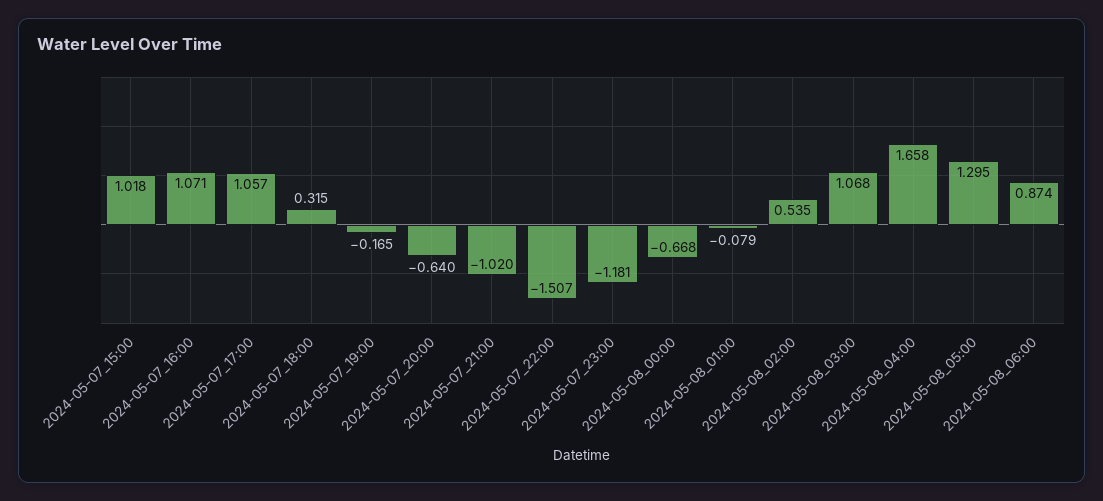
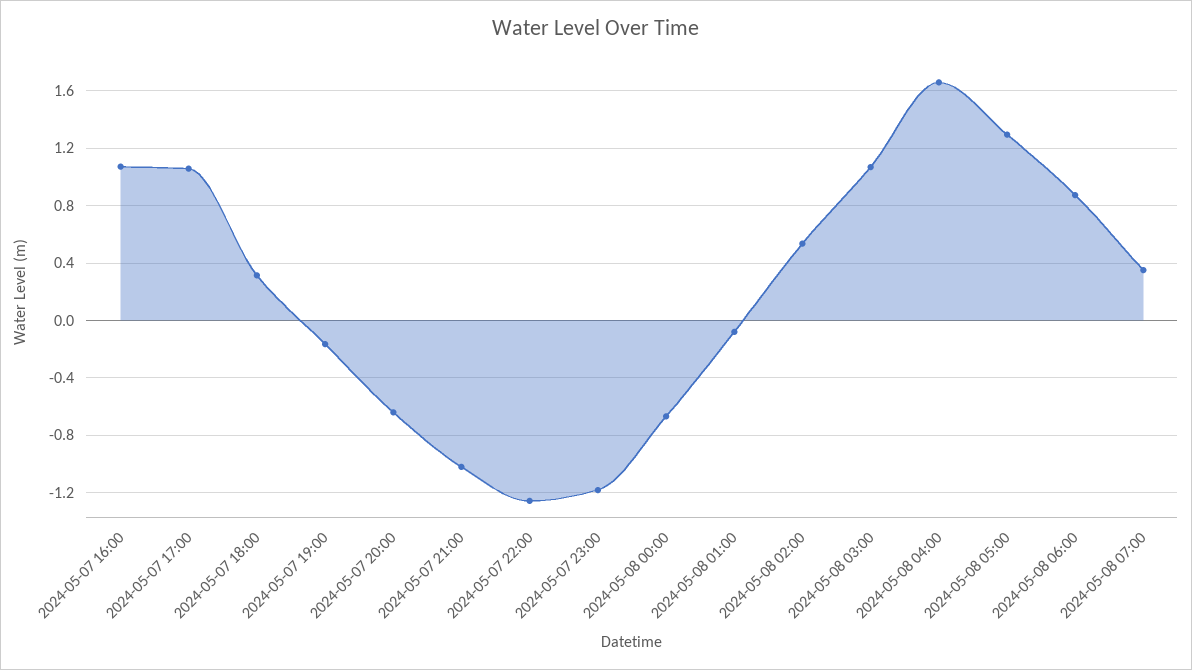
2024-05-07_15:00: 1.018 -> none
2024-05-07_22:00: -1.507 -> -1.25
2024-05-08 07:00: none -> 0.35

